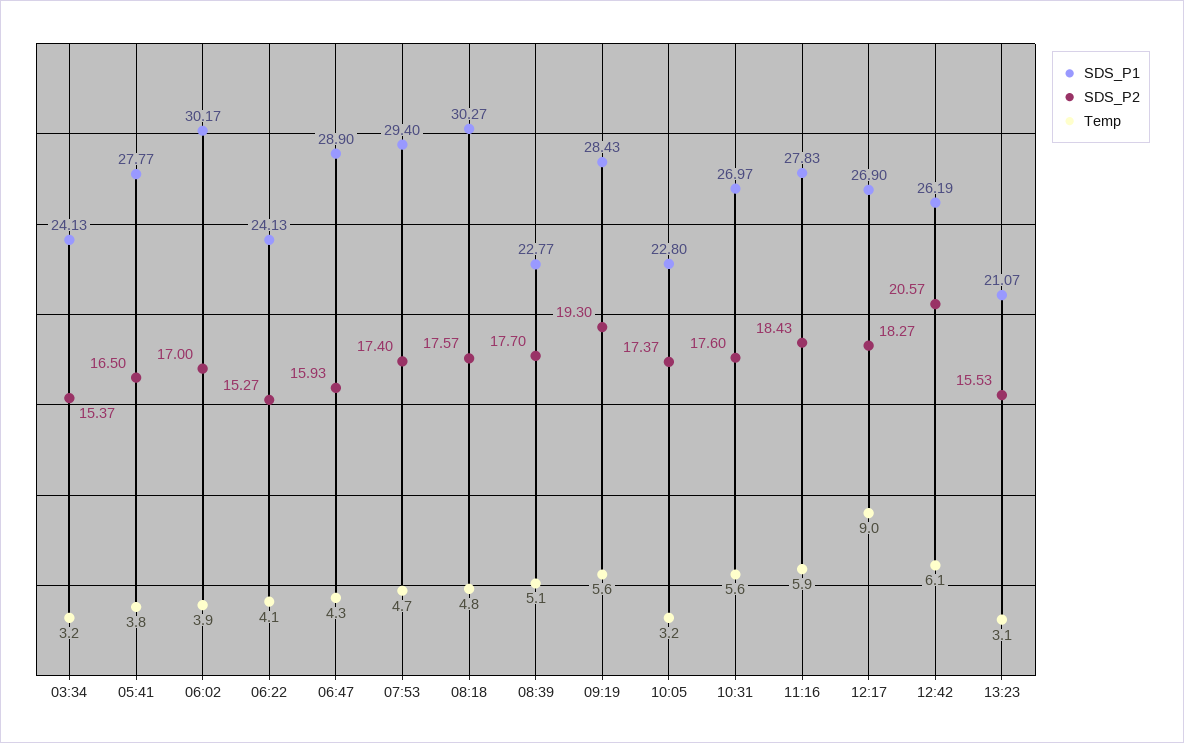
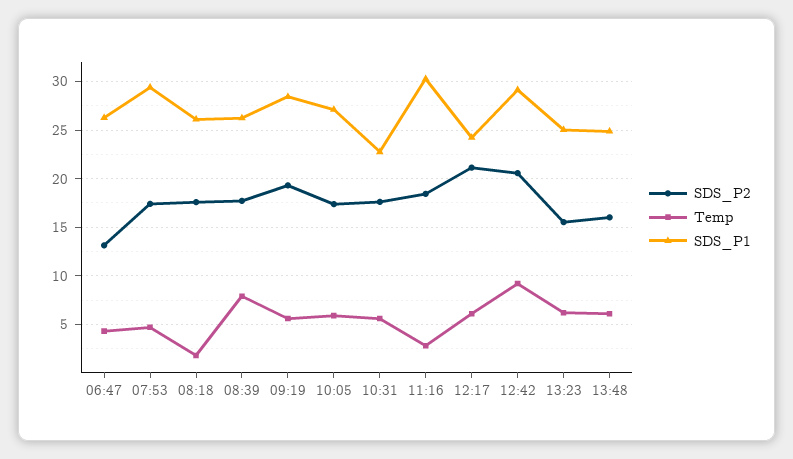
SDS_P1, 03:34: 24.13 -> none
SDS_P2, 03:34: 15.37 -> none
Temp, 03:34: 3.2 -> none
SDS_P1, 05:41: 27.77 -> none
SDS_P2, 05:41: 16.5 -> none
Temp, 05:41: 3.8 -> none
SDS_P1, 06:02: 30.17 -> none
SDS_P2, 06:02: 17 -> none
Temp, 06:02: 3.9 -> none
SDS_P1, 06:22: 24.13 -> none
SDS_P2, 06:22: 15.27 -> none
Temp, 06:22: 4.1 -> none
SDS_P1, 06:47: 28.9 -> 26
SDS_P2, 06:47: 15.93 -> 13
SDS_P1, 08:18: 30.27 -> 26
Temp, 08:18: 4.8 -> 2
SDS_P1, 08:39: 22.77 -> 26
Temp, 08:39: 5.1 -> 8
SDS_P1, 10:05: 22.8 -> 27
Temp, 10:05: 3.2 -> 6
SDS_P1, 10:31: 26.97 -> 23
SDS_P1, 11:16: 27.83 -> 30
Temp, 11:16: 5.9 -> 3
SDS_P1, 12:17: 26.9 -> 24
SDS_P2, 12:17: 18.27 -> 21
Temp, 12:17: 9 -> 6
SDS_P1, 12:42: 26.19 -> 29
Temp, 12:42: 6.1 -> 9
SDS_P1, 13:23: 21.07 -> 25
Temp, 13:23: 3.1 -> 6
SDS_P2, 13:48: none -> 16
Temp, 13:48: none -> 6
SDS_P1, 13:48: none -> 25

